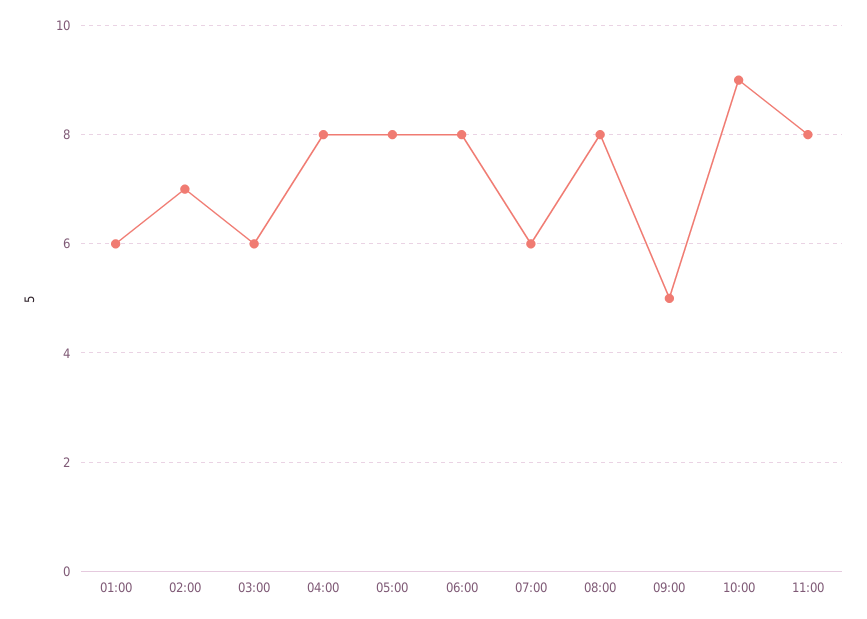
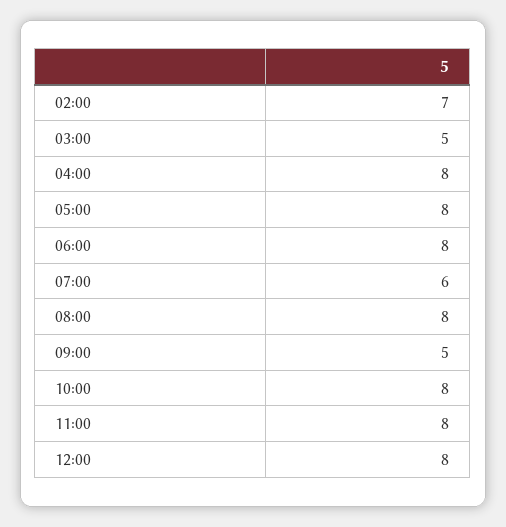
01:00: 6 -> none
03:00: 6 -> 5
10:00: 9 -> 8
12:00: none -> 8

